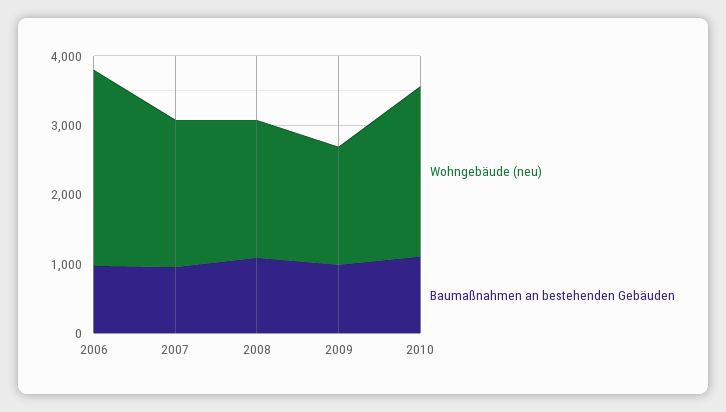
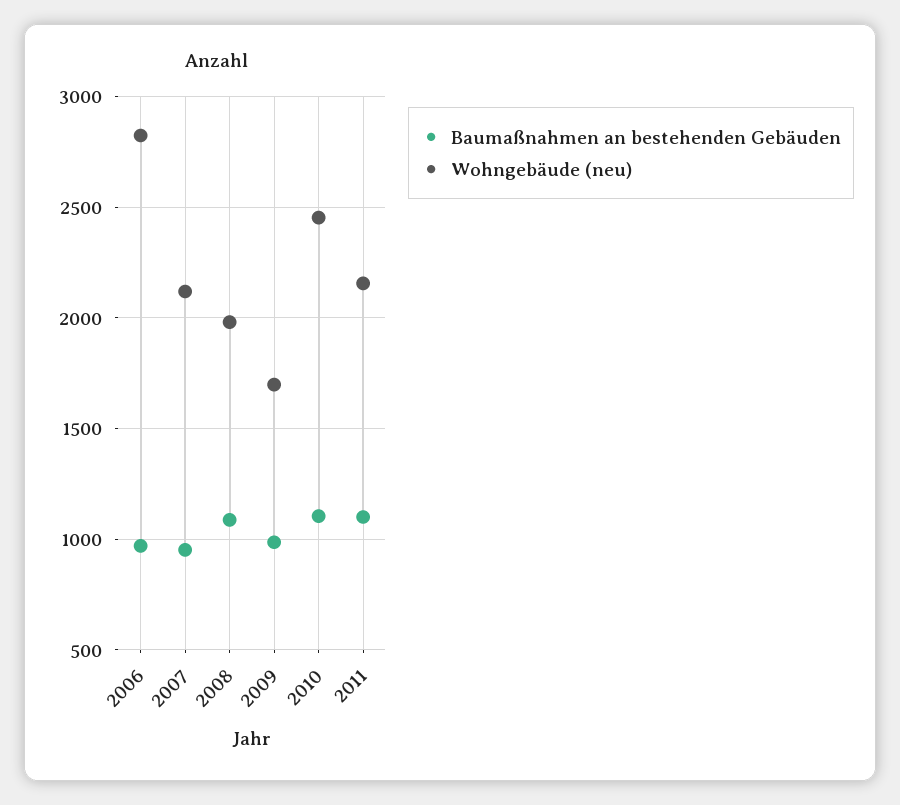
Baumaßnahmen an bestehenden Gebäuden, 2011: none -> 1100
Wohngebäude (neu), 2011: none -> 2150

